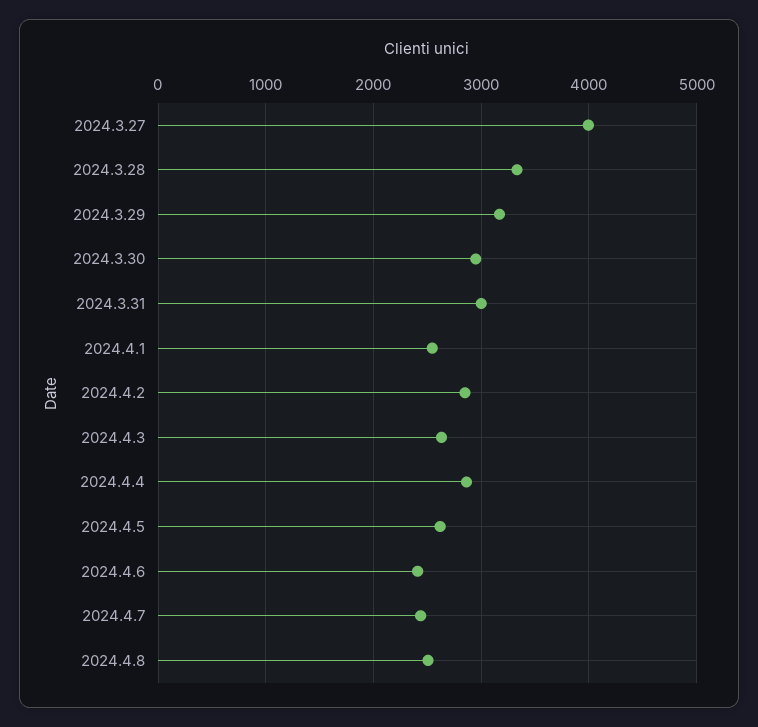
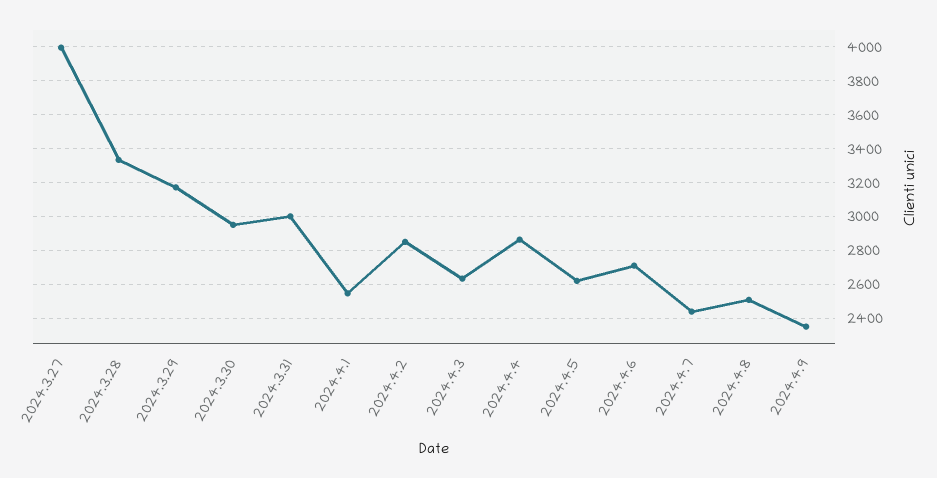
2024.4.6: 2400 -> 2700
2024.4.9: none -> 2350

